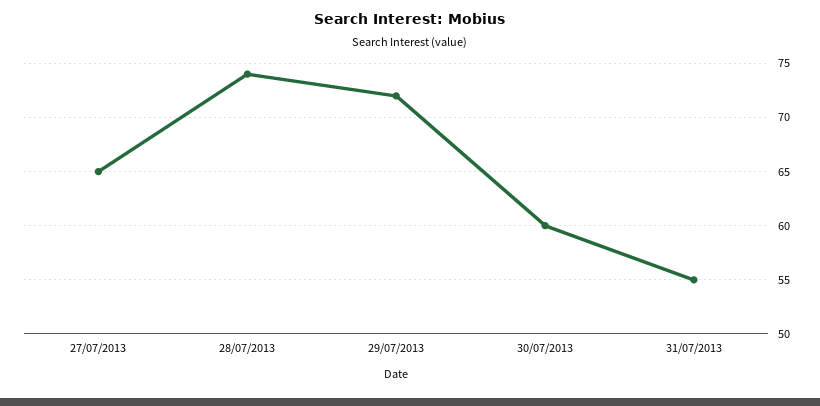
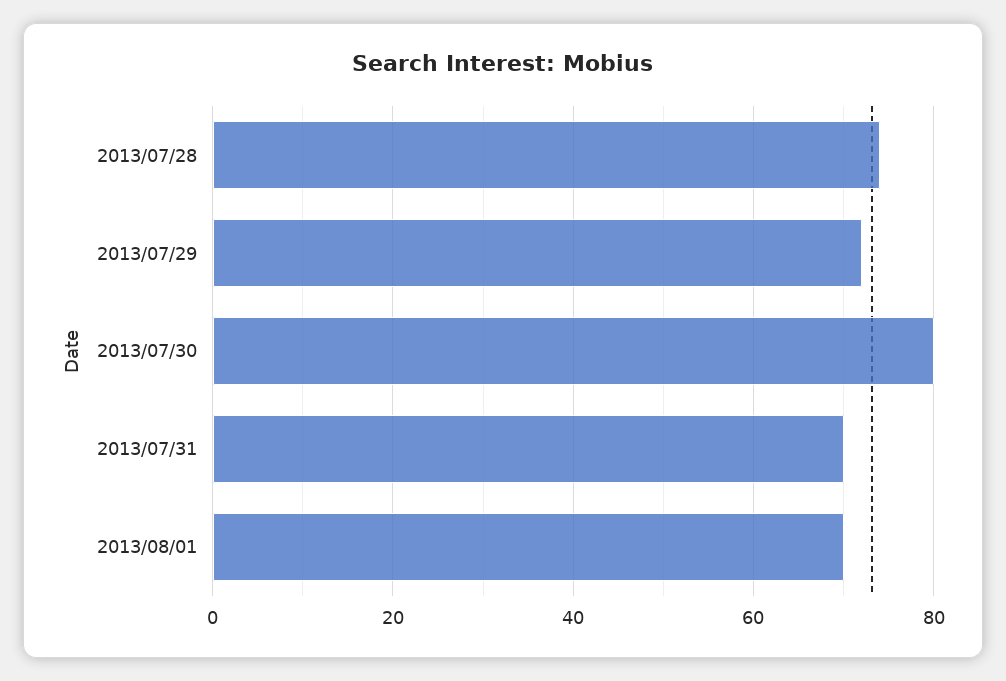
27/07/2013: 65 -> none
30/07/2013: 60 -> 80
31/07/2013: 55 -> 70
2013/08/01: none -> 70

